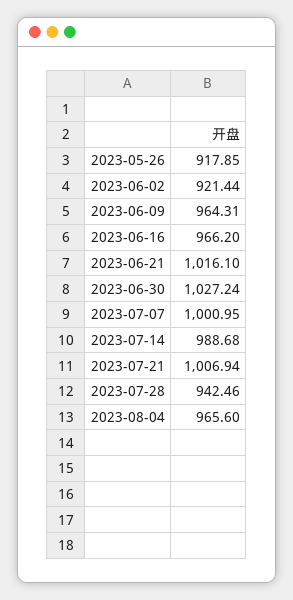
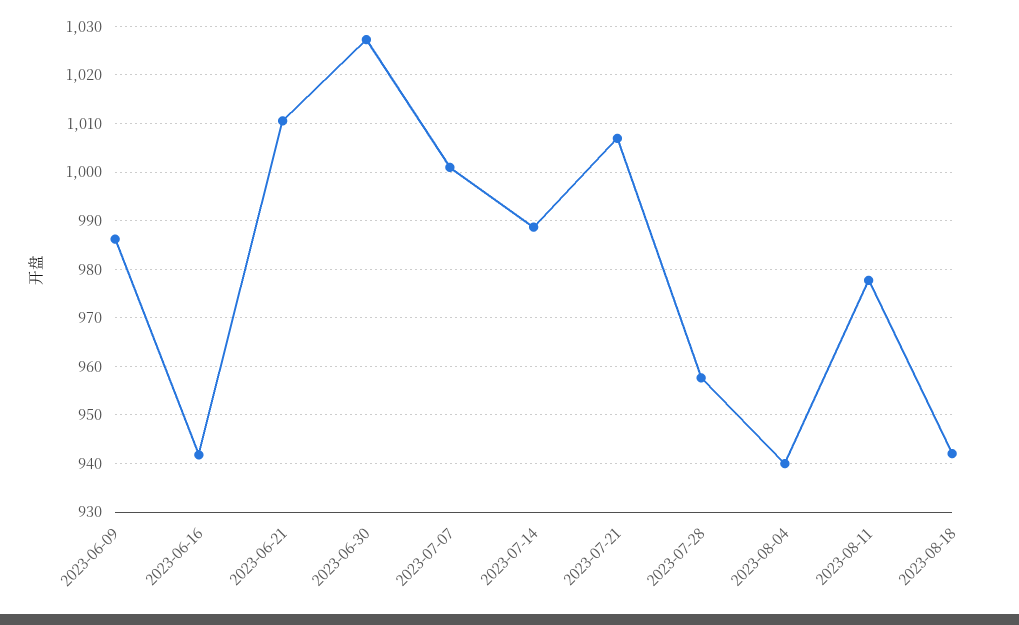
2023-05-26: 917.85 -> none
2023-06-02: 921.44 -> none
2023-06-09: 964.31 -> 986
2023-06-16: 966.2 -> 942
2023-06-21: 1016.1 -> 1010
2023-07-28: 942.46 -> 958
2023-08-04: 965.6 -> 940
2023-08-11: none -> 978
2023-08-18: none -> 942

